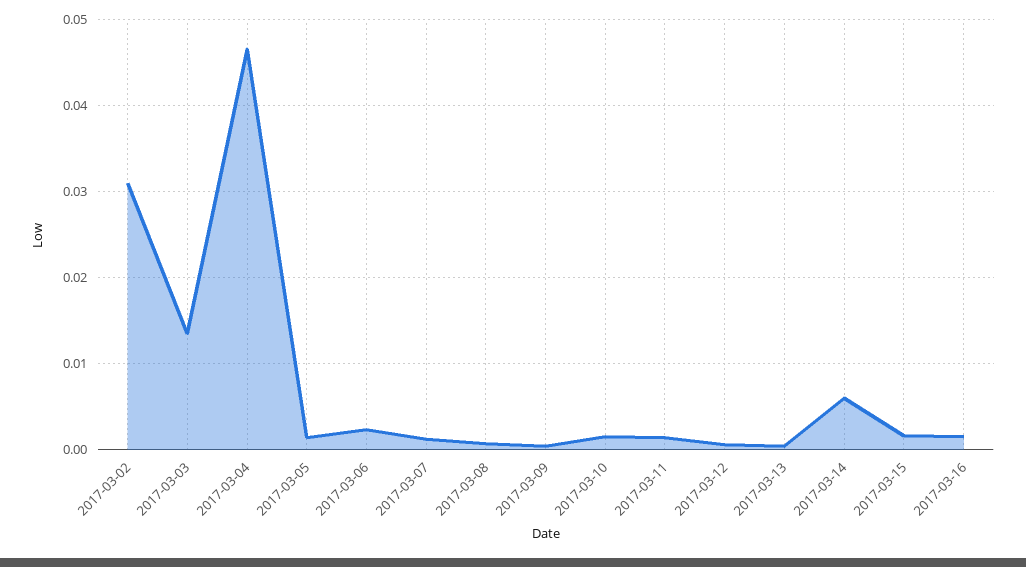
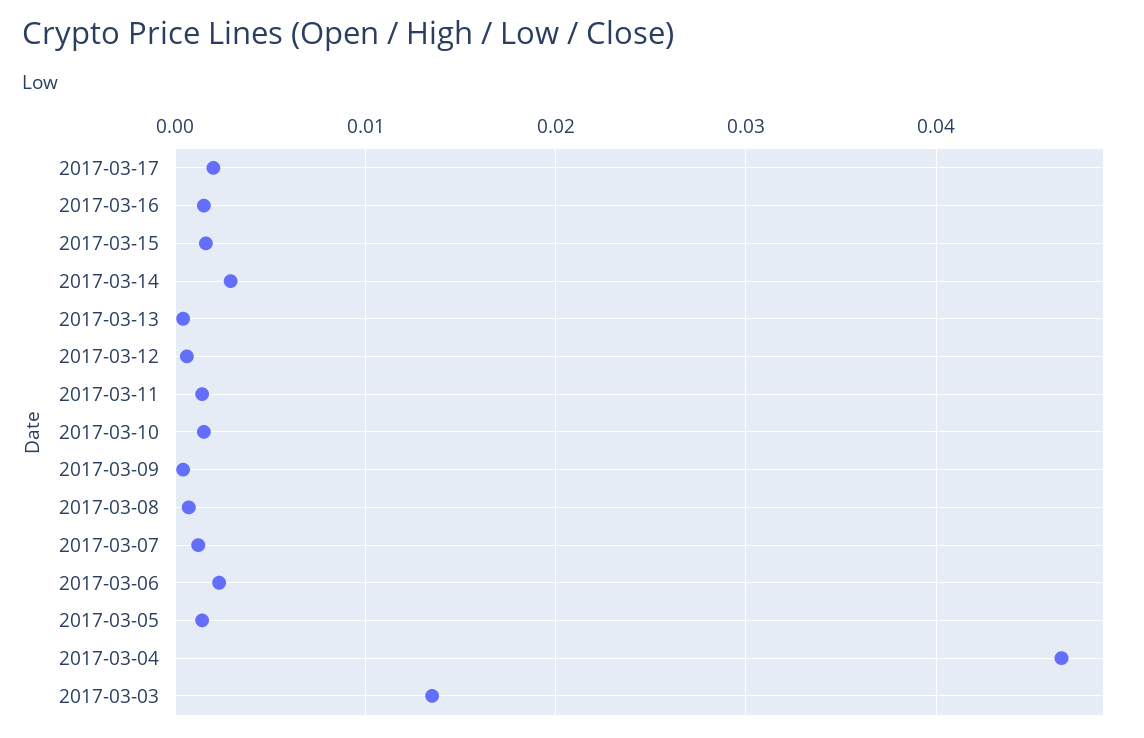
2017-03-02: 0.031 -> none
2017-03-14: 0.006 -> 0.003
2017-03-17: none -> 0.002

